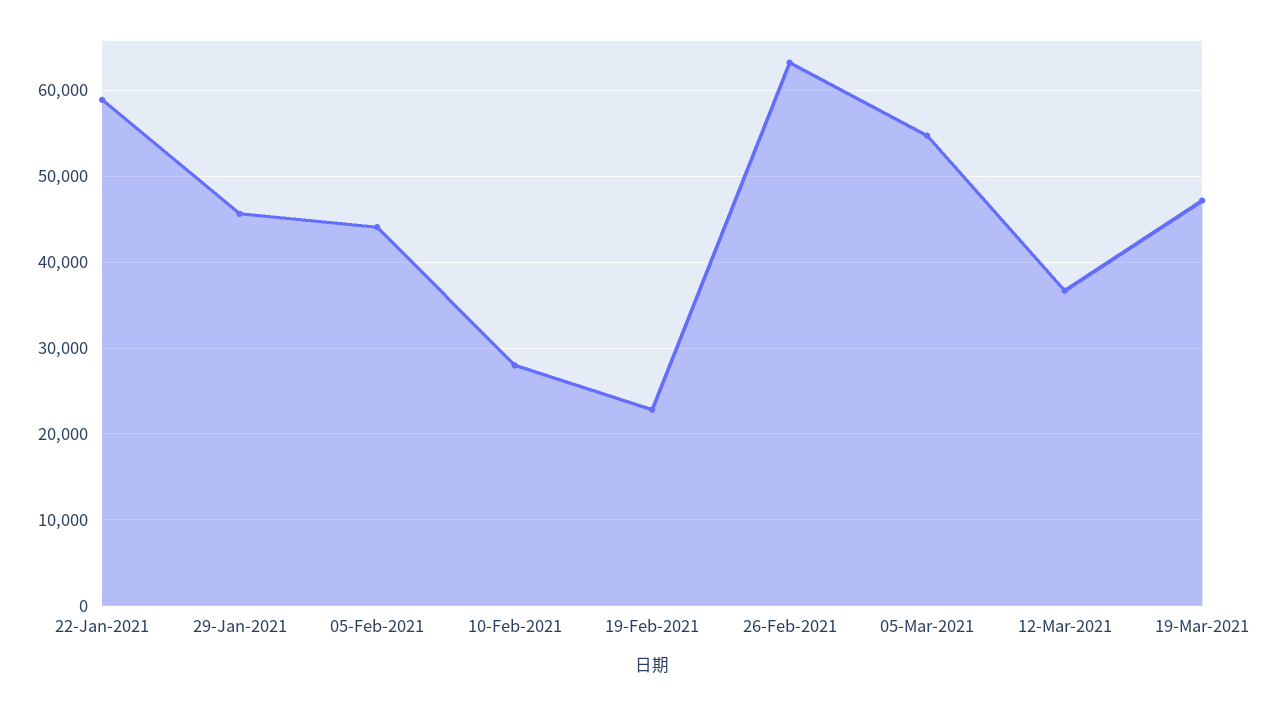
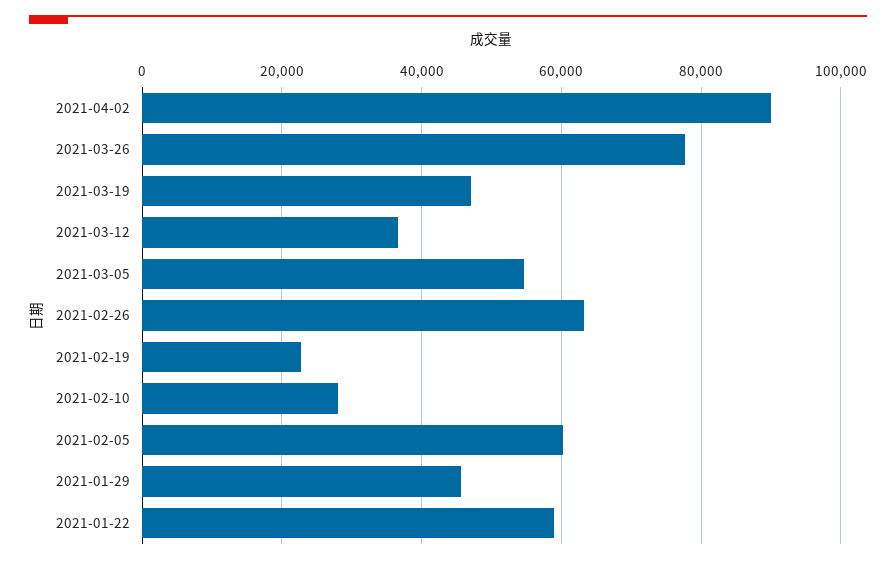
05-Feb-2021: 44000 -> 60000
2021-04-02: none -> 90000
2021-03-26: none -> 78000

